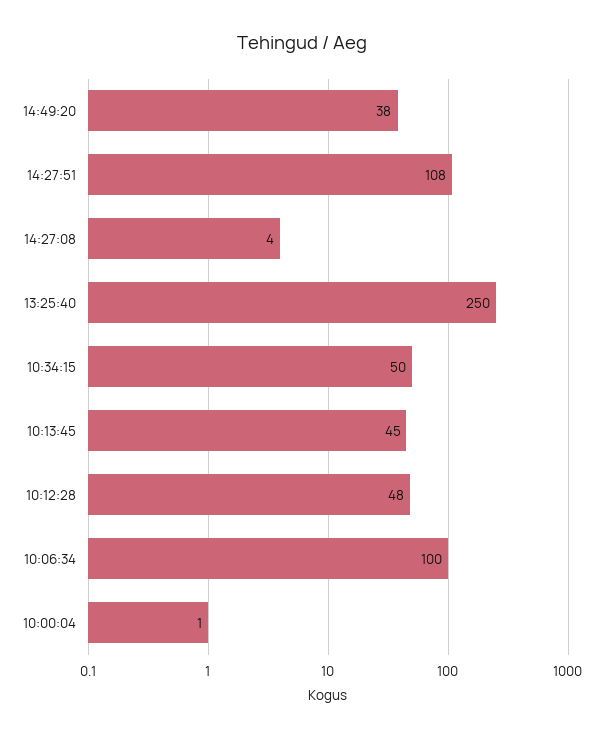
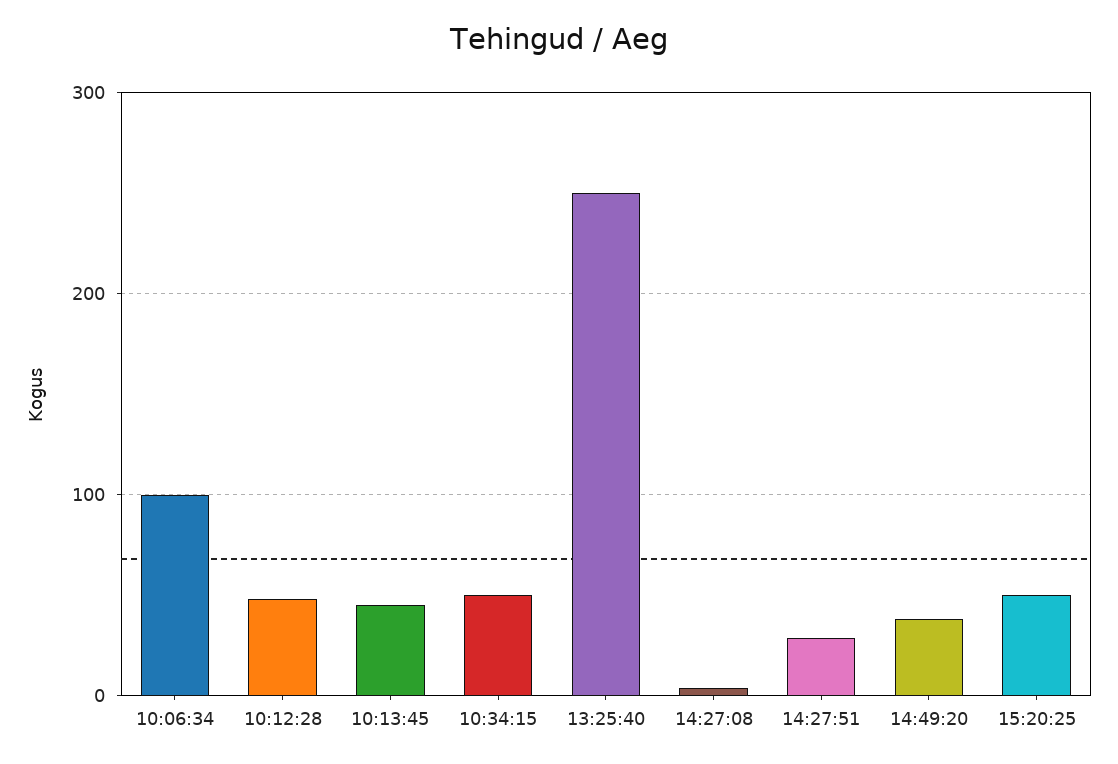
14:27:51: 108 -> 30
10:00:04: 1 -> none
15:20:25: none -> 50

